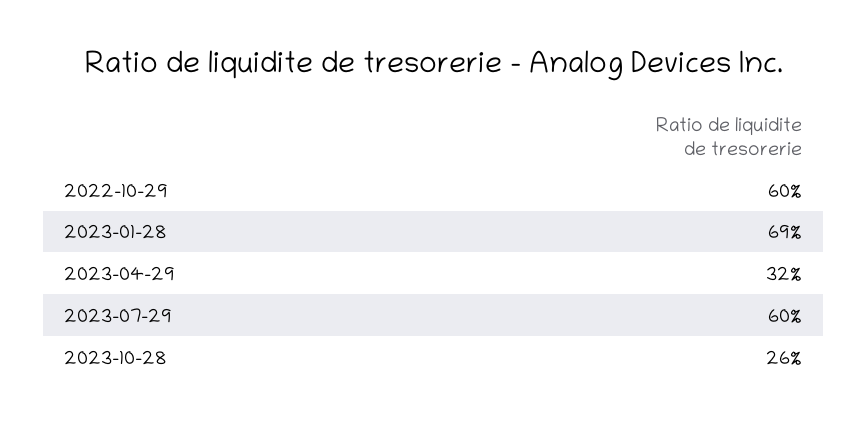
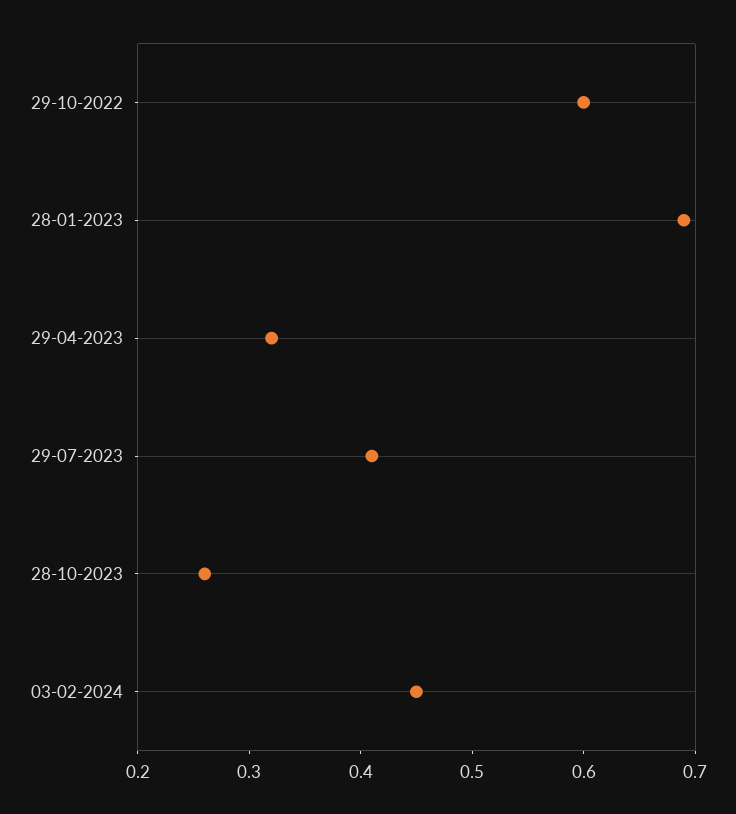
2023-07-29: 0.6 -> 0.41
03-02-2024: none -> 0.45

